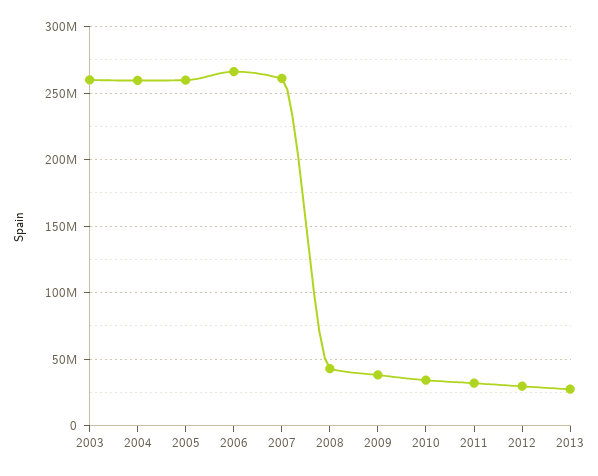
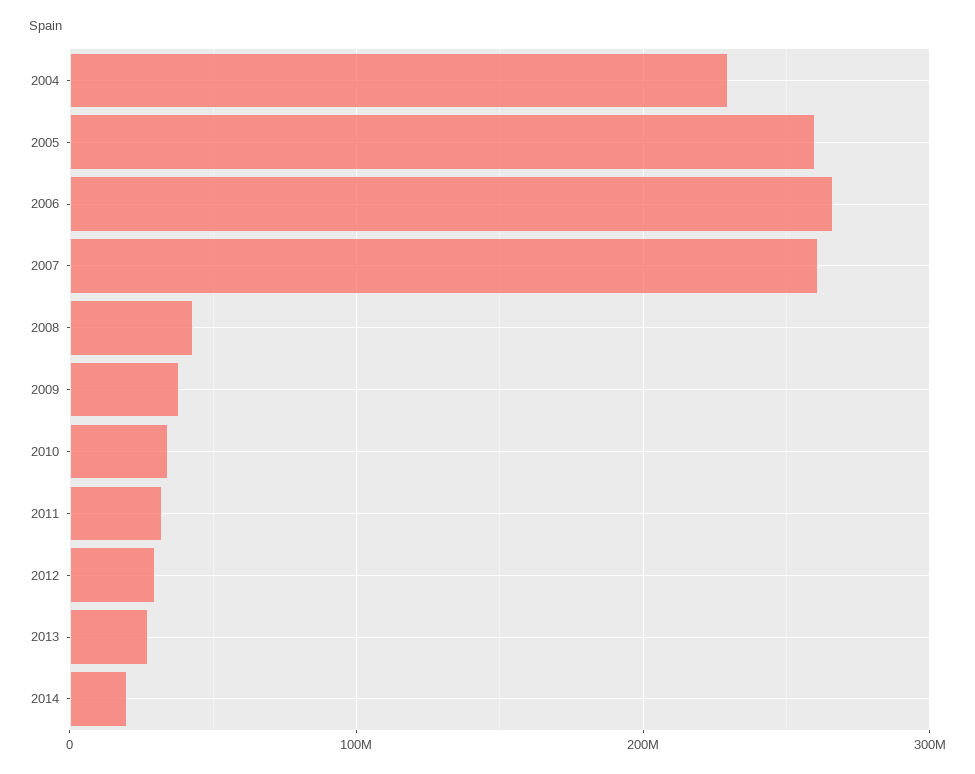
2003: 260000000 -> none
2004: 260000000 -> 230000000
2014: none -> 20000000

